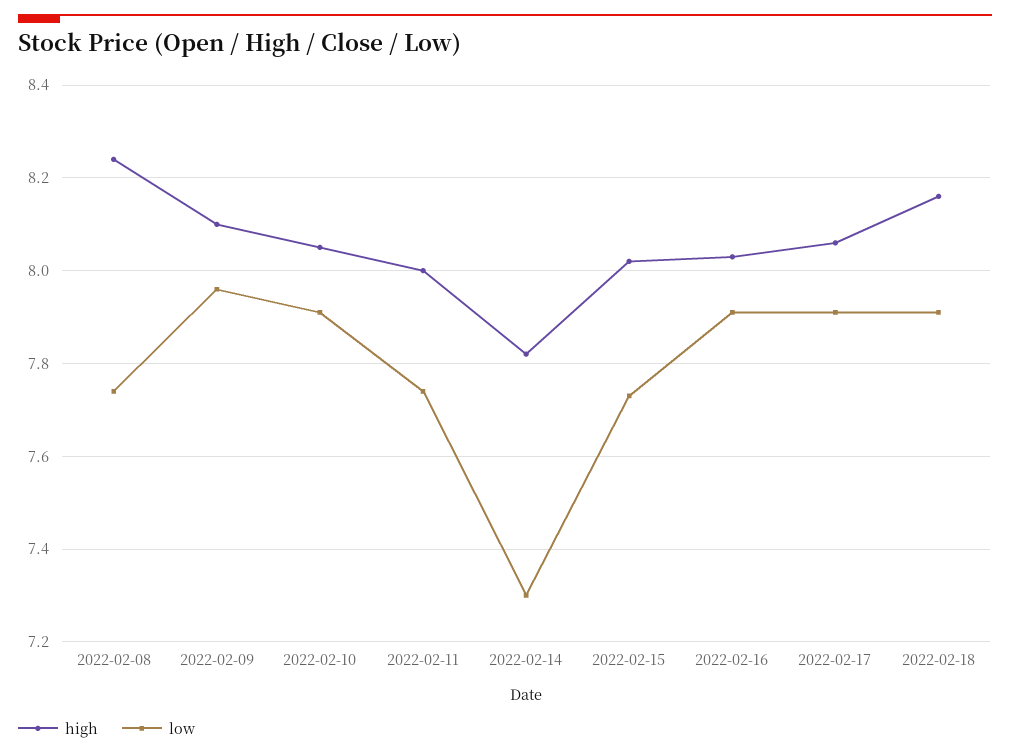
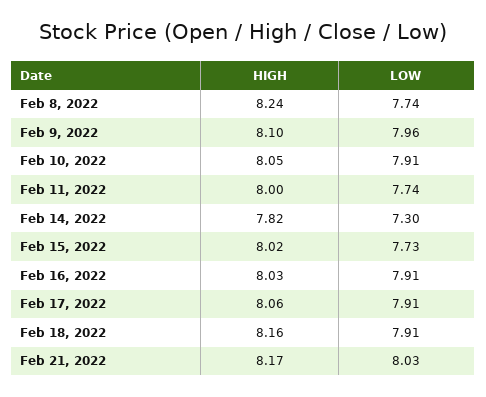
high, Feb 21, 2022: none -> 8.17
low, Feb 21, 2022: none -> 8.03

